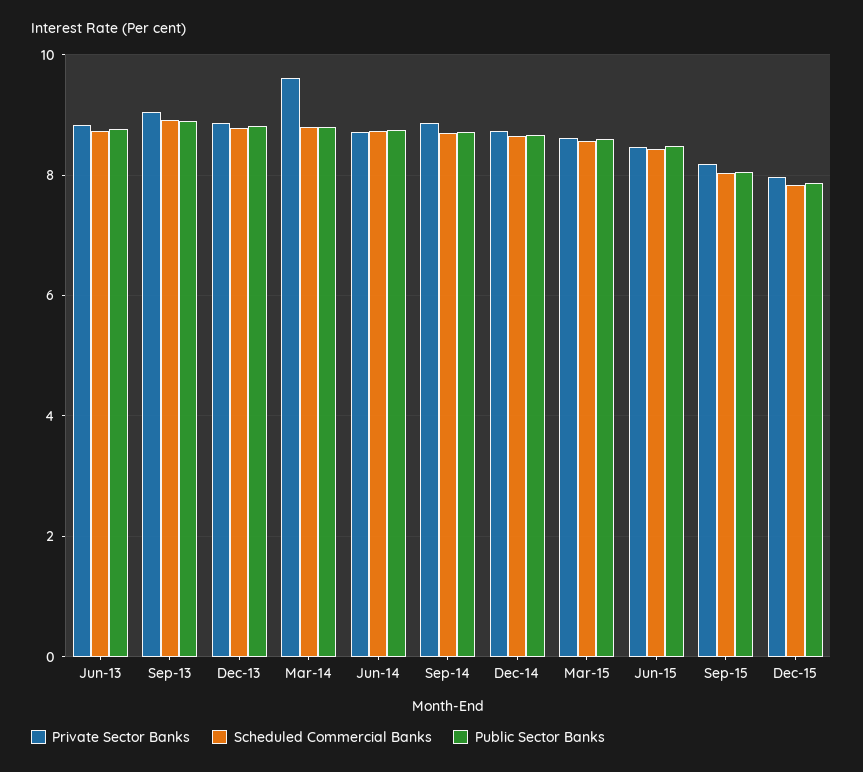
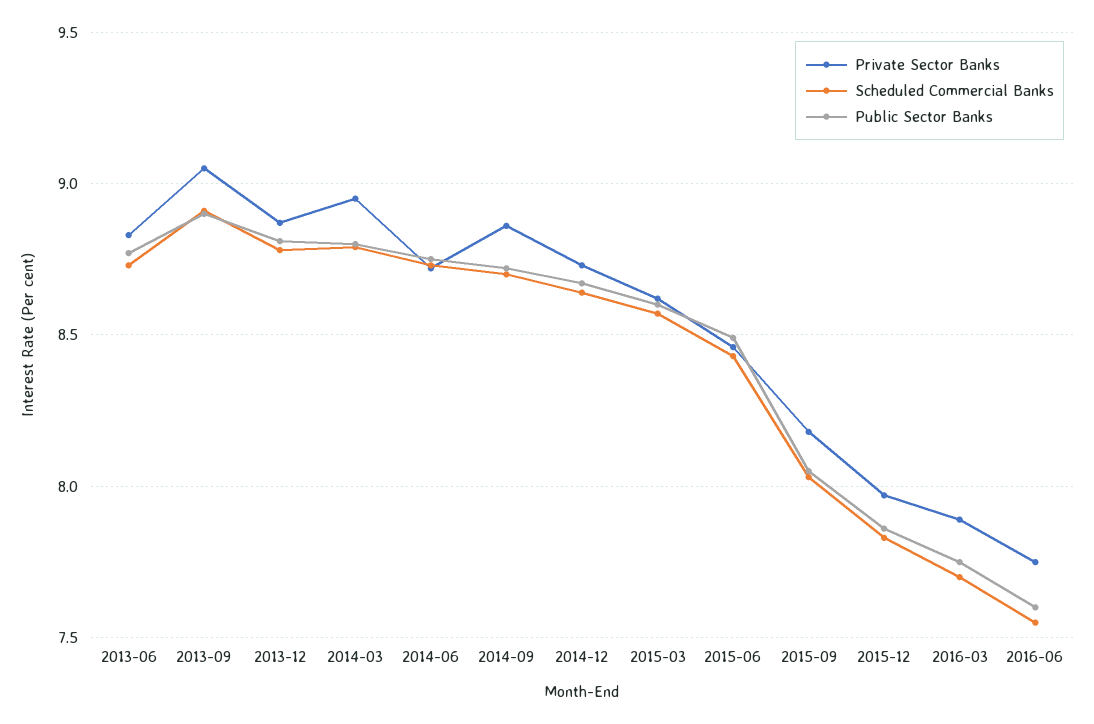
Private Sector Banks, Mar-14: 9.6 -> 8.95
Private Sector Banks, 2016-03: none -> 7.9
Scheduled Commercial Banks, 2016-03: none -> 7.7
Public Sector Banks, 2016-03: none -> 7.75
Private Sector Banks, 2016-06: none -> 7.75
Scheduled Commercial Banks, 2016-06: none -> 7.55
Public Sector Banks, 2016-06: none -> 7.6

